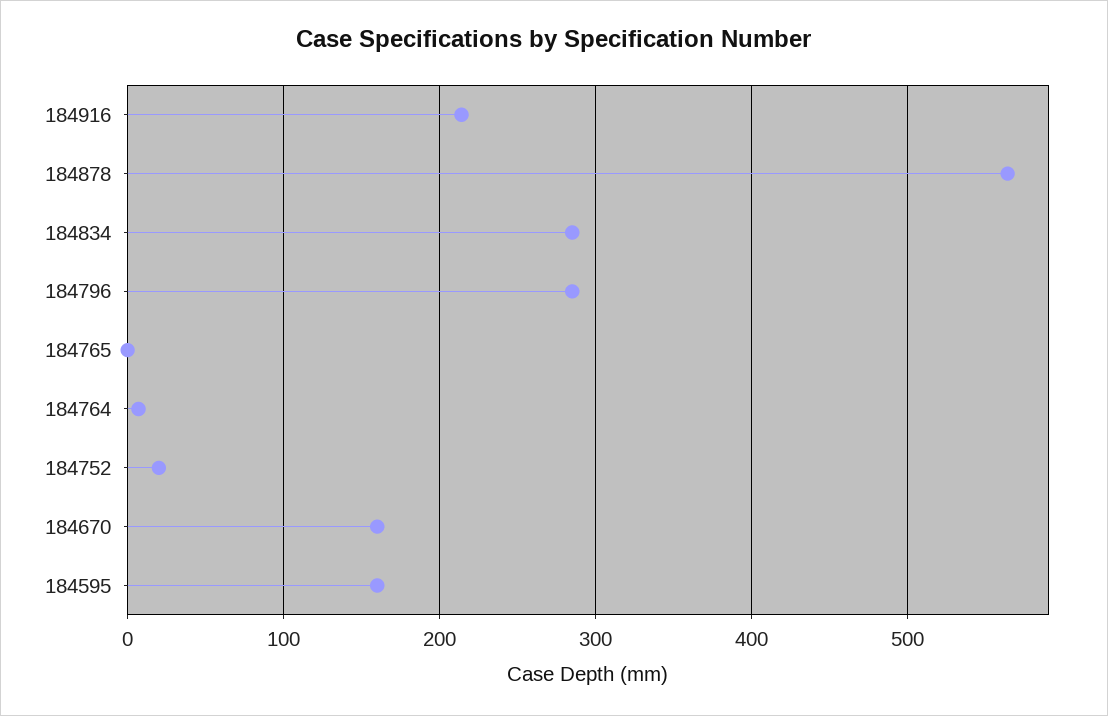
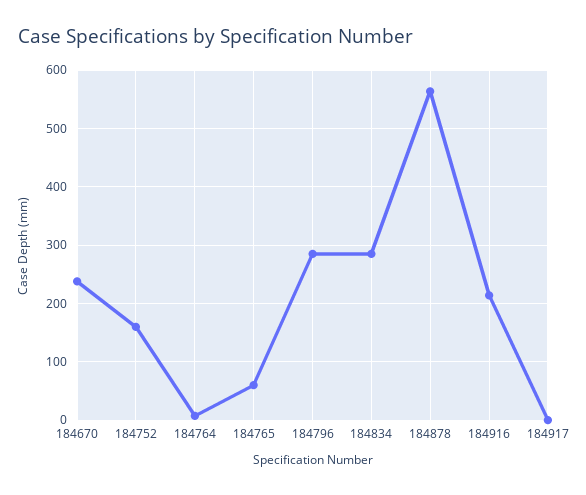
184765: 0 -> 60
184752: 20 -> 160
184670: 160 -> 240
184595: 160 -> none
184917: none -> 0

